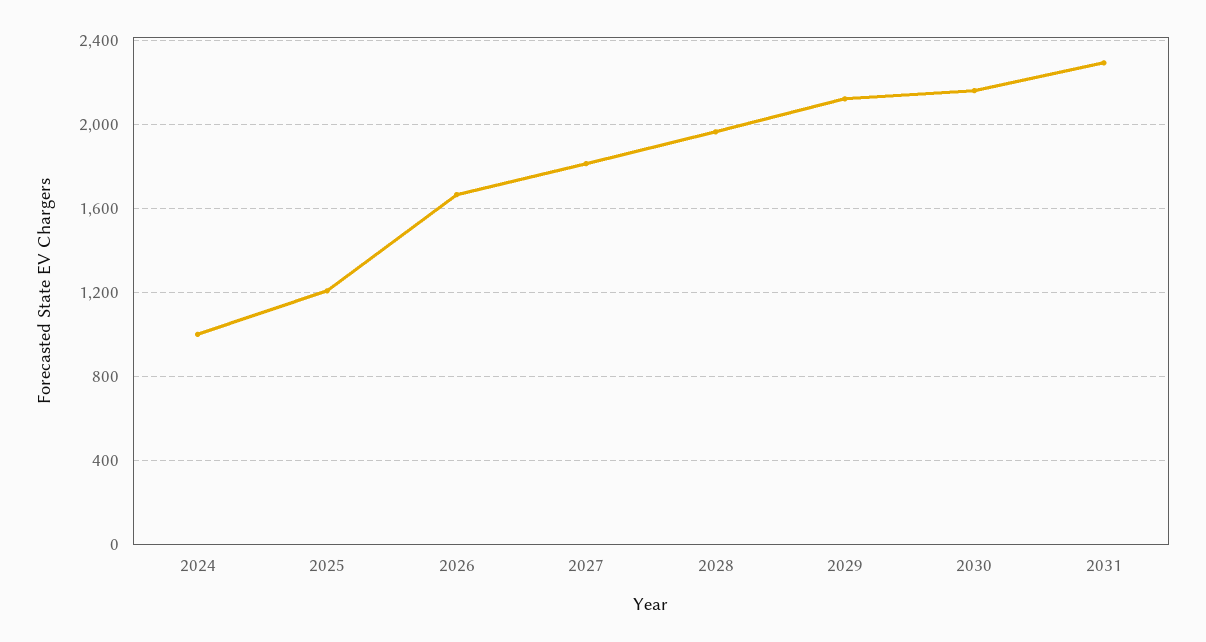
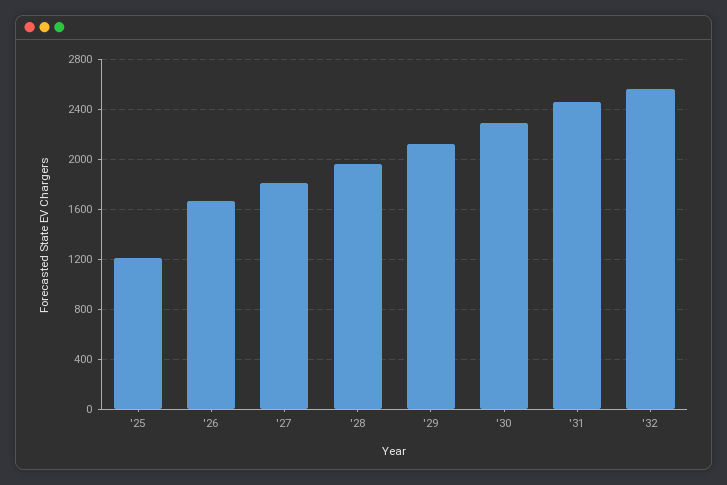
2024: 1000 -> none
2030: 2150 -> 2300
2031: 2300 -> 2450
'32: none -> 2550

